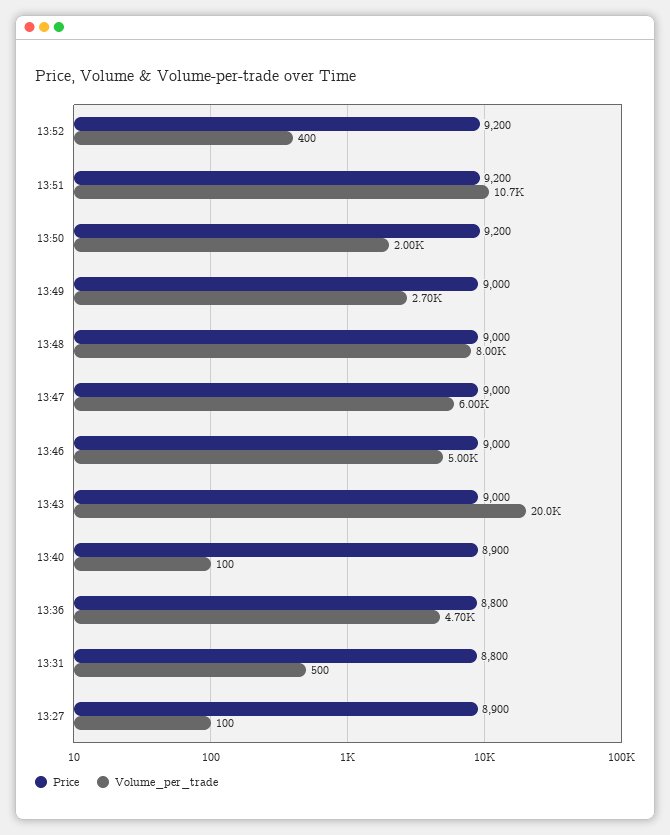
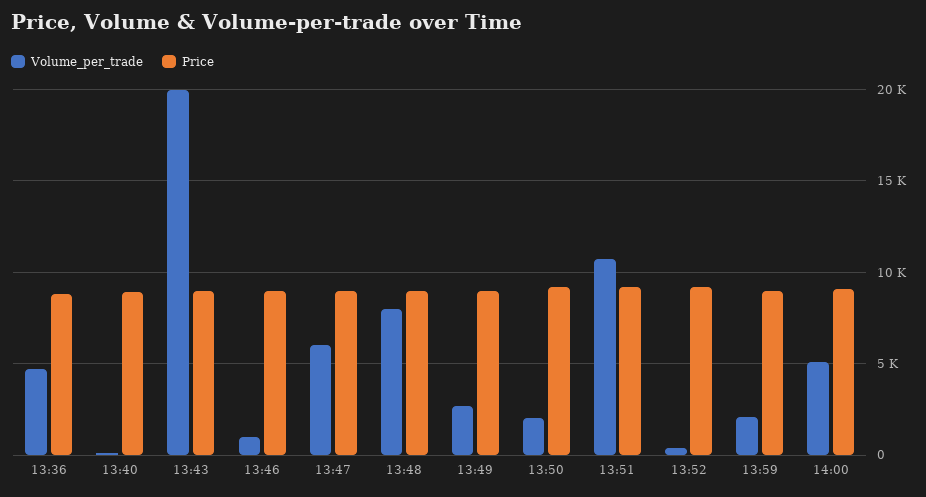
Volume_per_trade, 13:46: 5000 -> 1000
Price, 13:31: 8800 -> none
Volume_per_trade, 13:31: 500 -> none
Price, 13:27: 8900 -> none
Volume_per_trade, 13:27: 100 -> none
Volume_per_trade, 13:59: none -> 2000
Price, 13:59: none -> 9000
Volume_per_trade, 14:00: none -> 5000
Price, 14:00: none -> 9000

